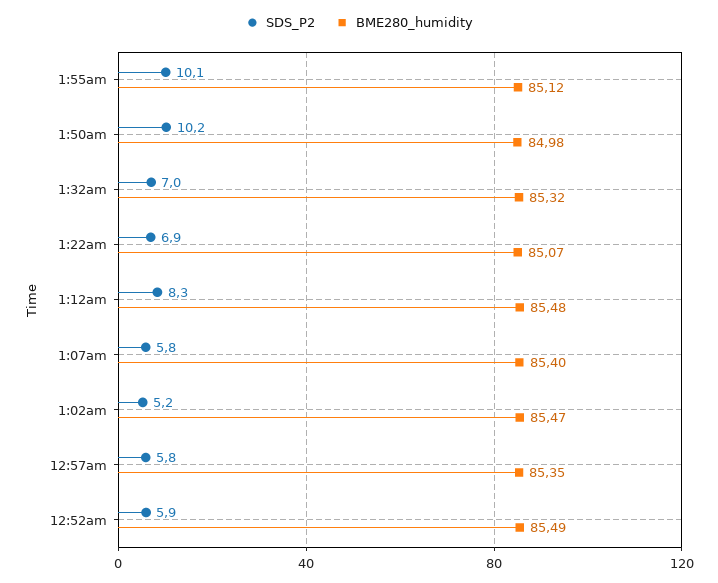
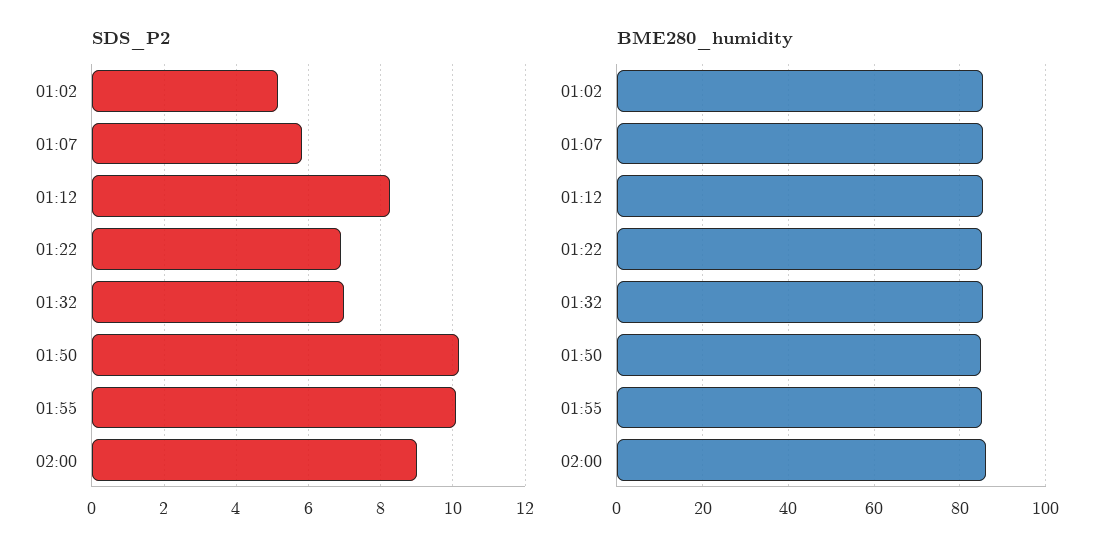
SDS_P2, 12:57am: 5.8 -> none
BME280_humidity, 12:57am: 85.35 -> none
SDS_P2, 12:52am: 5.9 -> none
BME280_humidity, 12:52am: 85.49 -> none
SDS_P2, 02:00: none -> 9
BME280_humidity, 02:00: none -> 86

